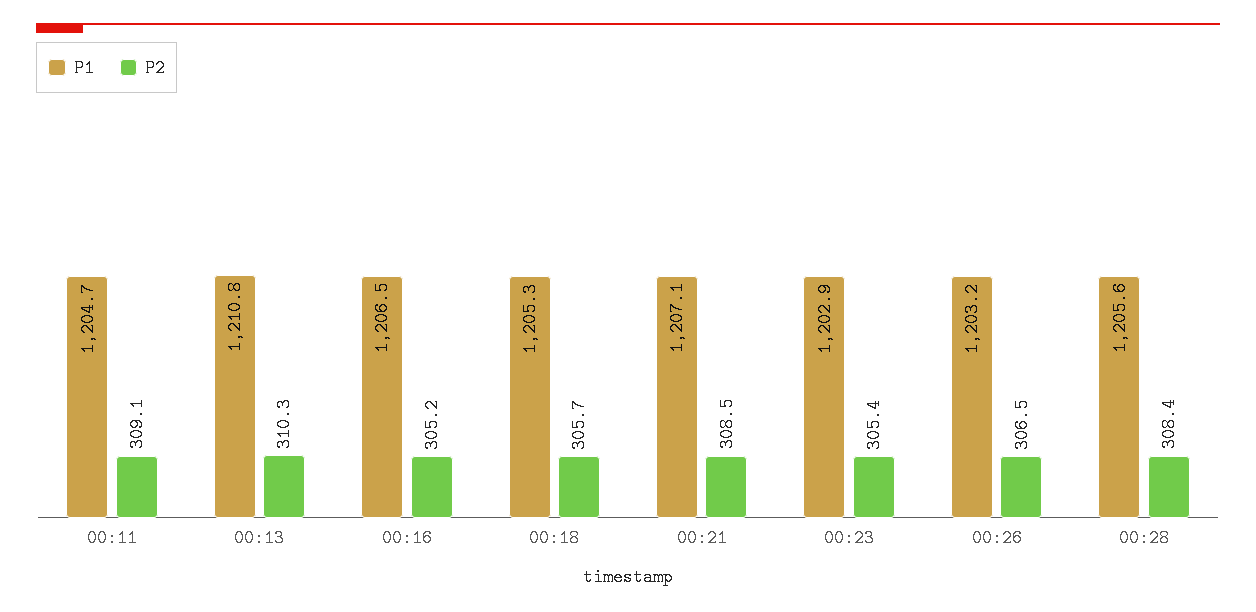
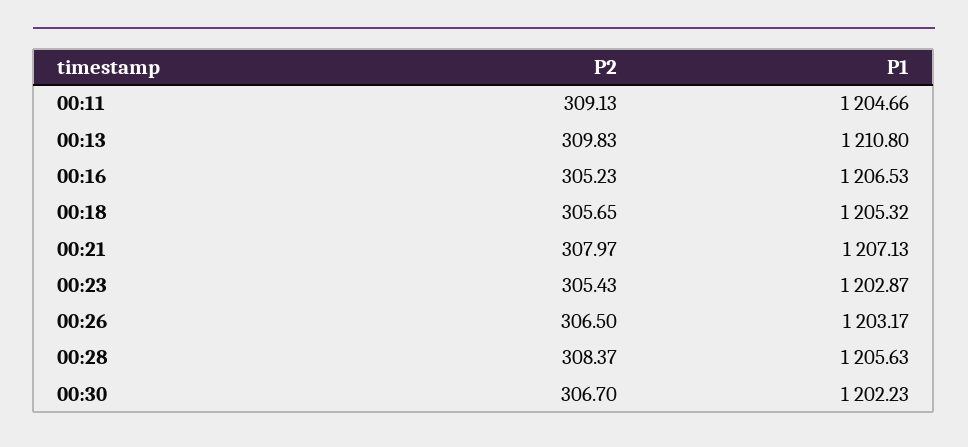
P2, 00:13: 310.3 -> 309.83
P2, 00:21: 308.5 -> 307.97
P2, 00:30: none -> 306.7
P1, 00:30: none -> 1202.23

